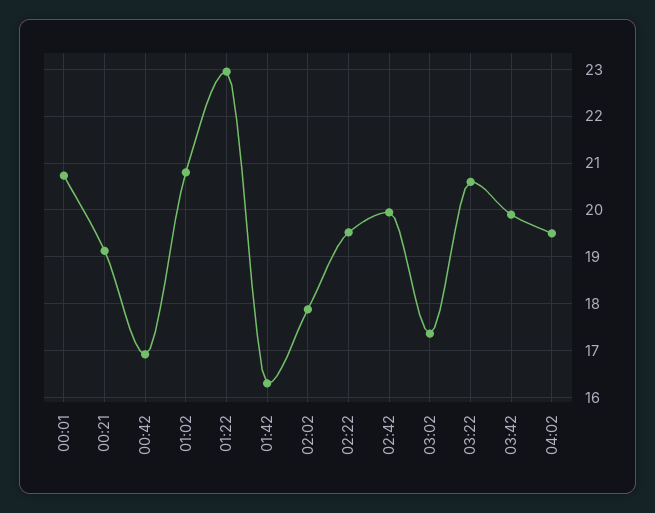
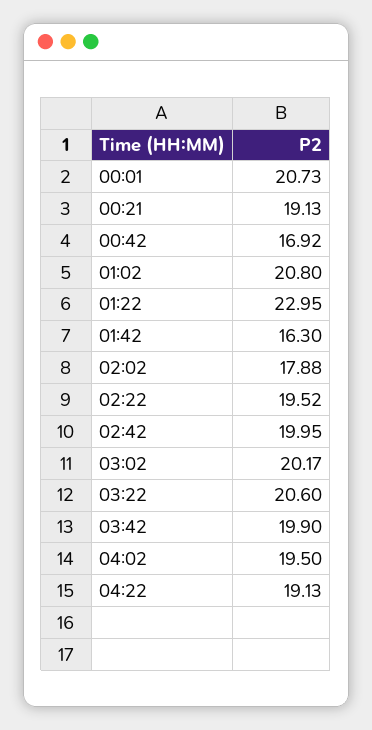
03:02: 17.4 -> 20.17
04:22: none -> 19.13

